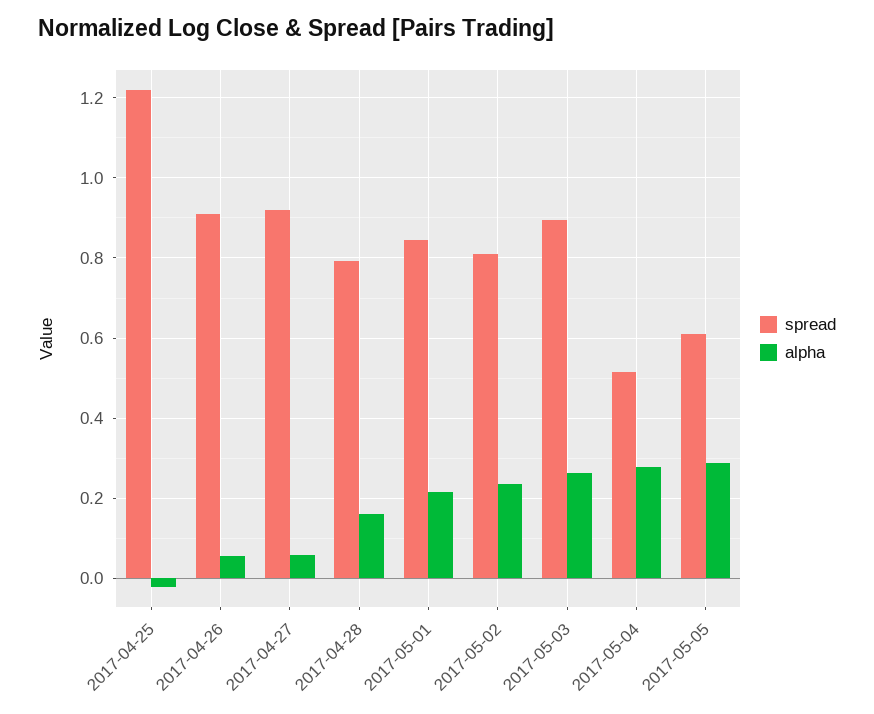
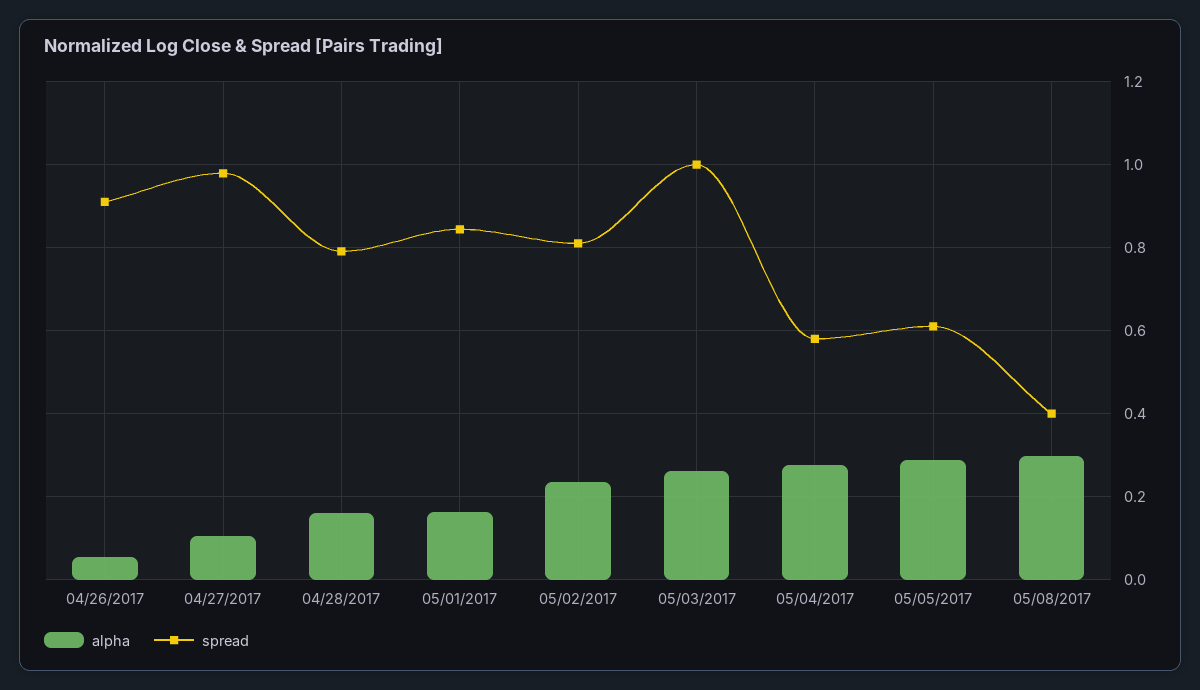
spread, 2017-04-25: 1.22 -> none
alpha, 2017-04-25: -0.02 -> none
spread, 2017-04-27: 0.92 -> 0.98
alpha, 2017-04-27: 0.06 -> 0.1
alpha, 2017-05-01: 0.22 -> 0.16
spread, 2017-05-03: 0.9 -> 1
spread, 2017-05-04: 0.52 -> 0.58
alpha, 05/08/2017: none -> 0.3
spread, 05/08/2017: none -> 0.4

